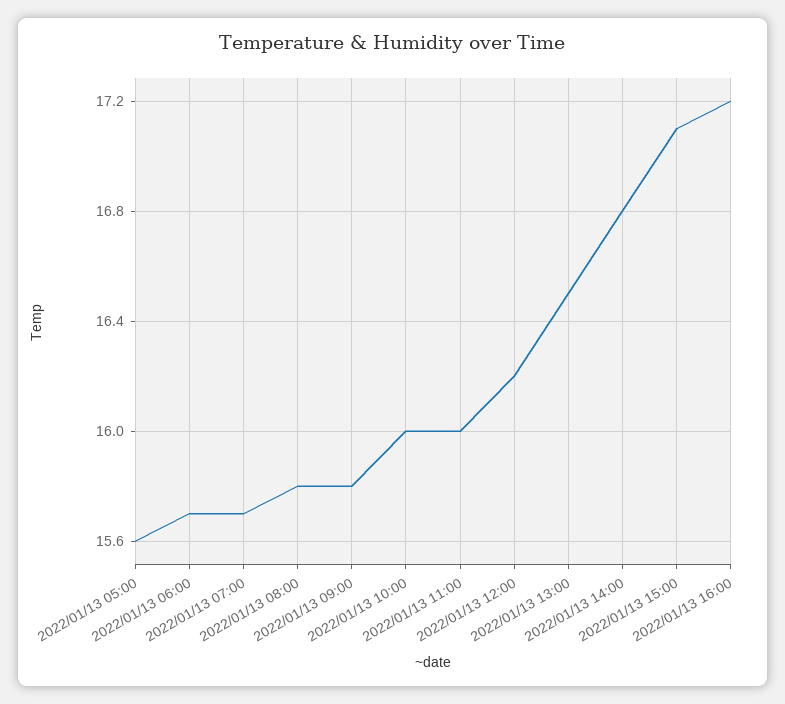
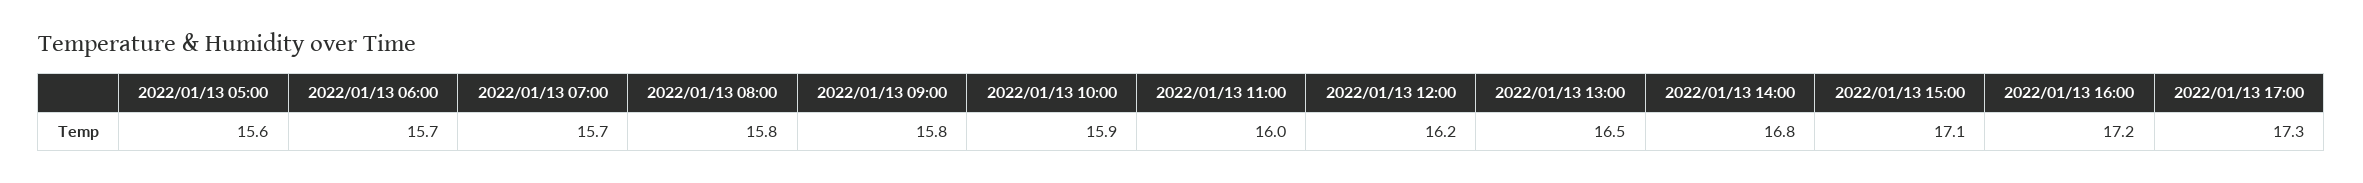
2022/01/13 10:00: 16 -> 15.9
2022/01/13 17:00: none -> 17.3

